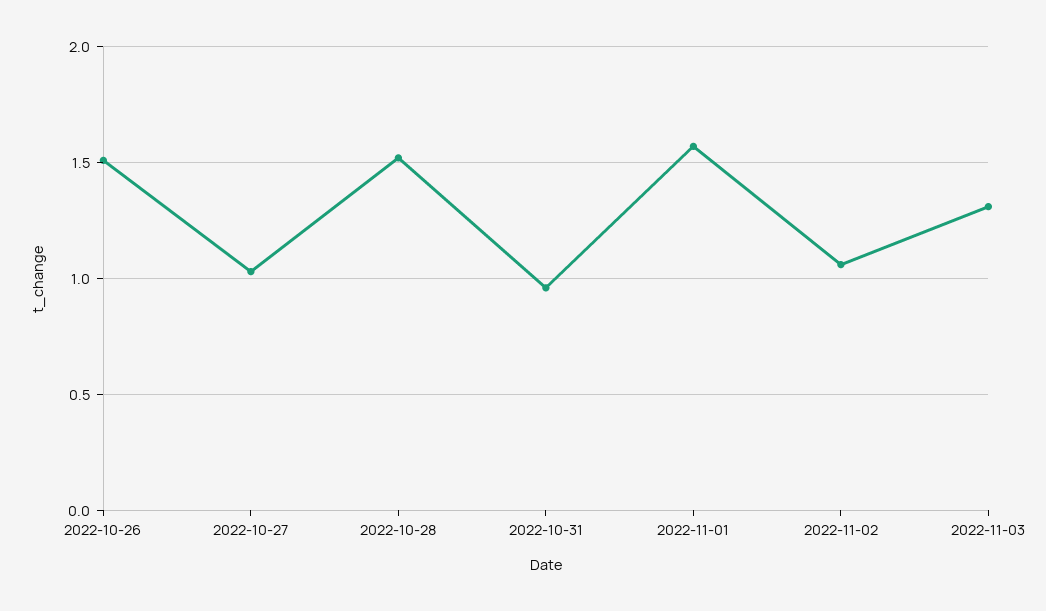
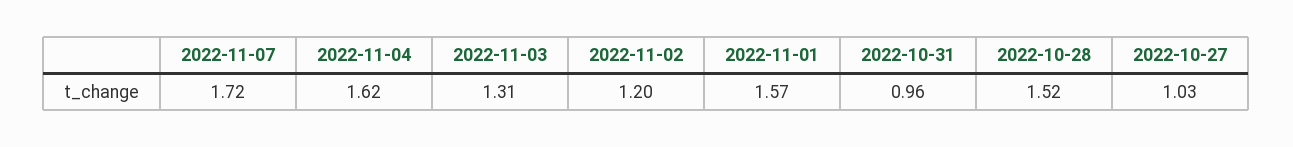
2022-10-26: 1.5 -> none
2022-11-02: 1.05 -> 1.2
2022-11-07: none -> 1.72
2022-11-04: none -> 1.62

